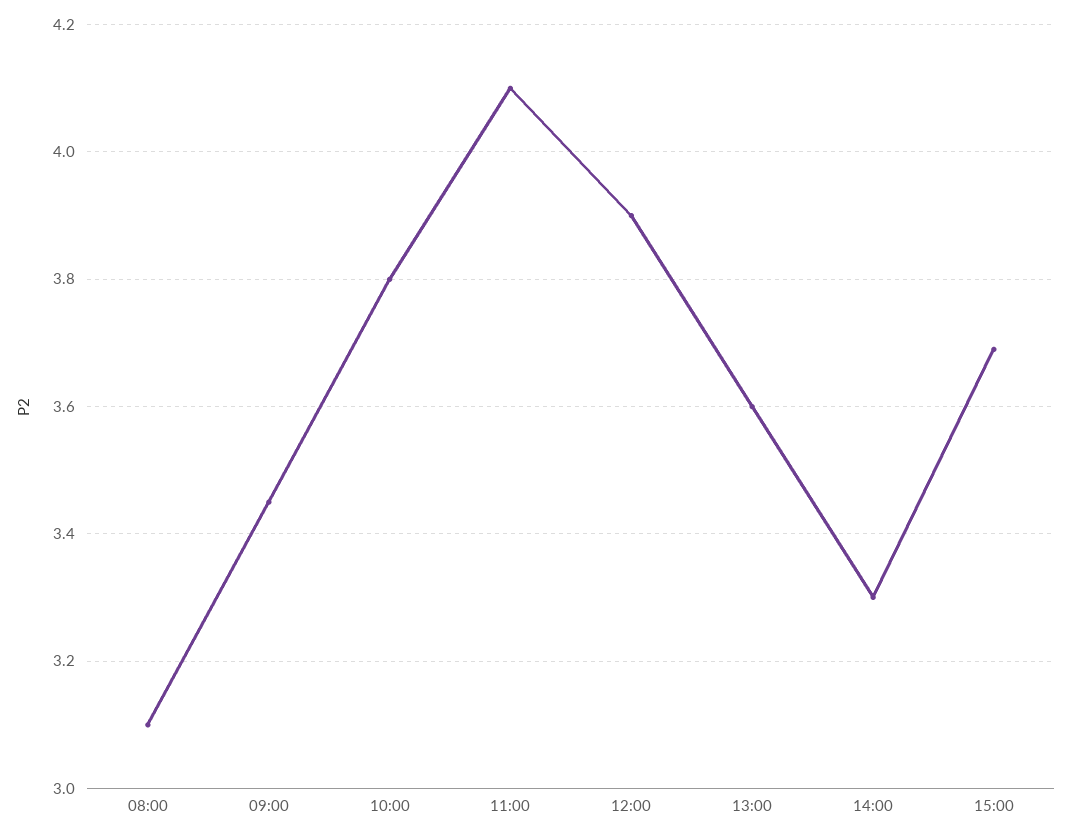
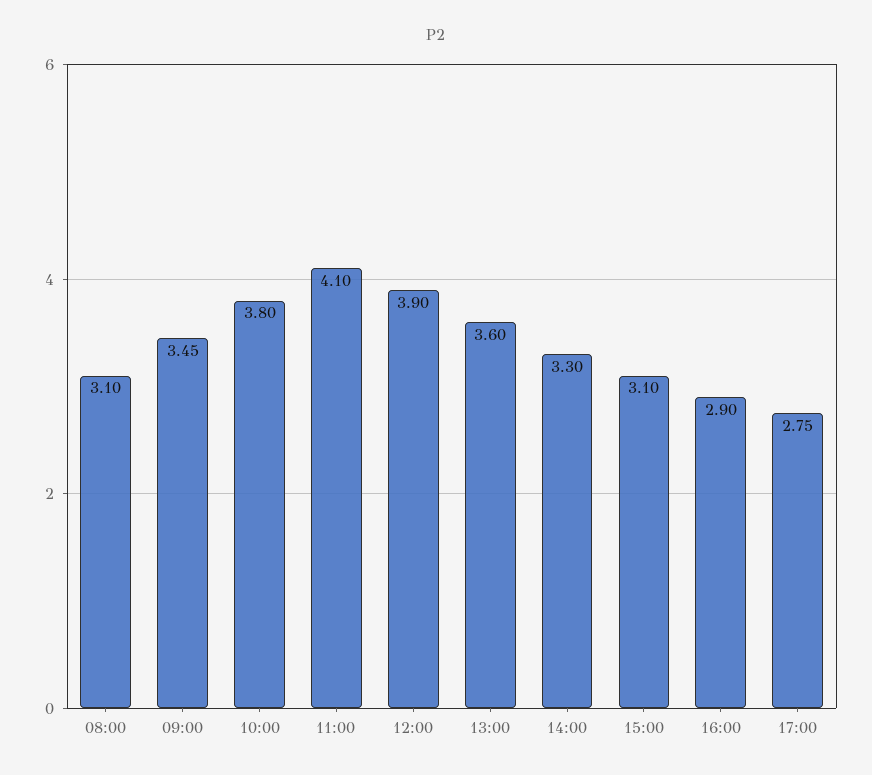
15:00: 3.7 -> 3.1
16:00: none -> 2.9
17:00: none -> 2.75

